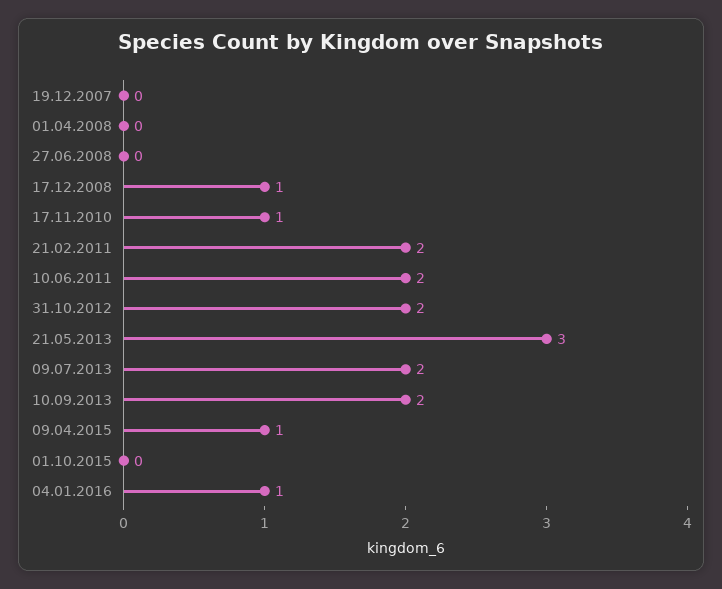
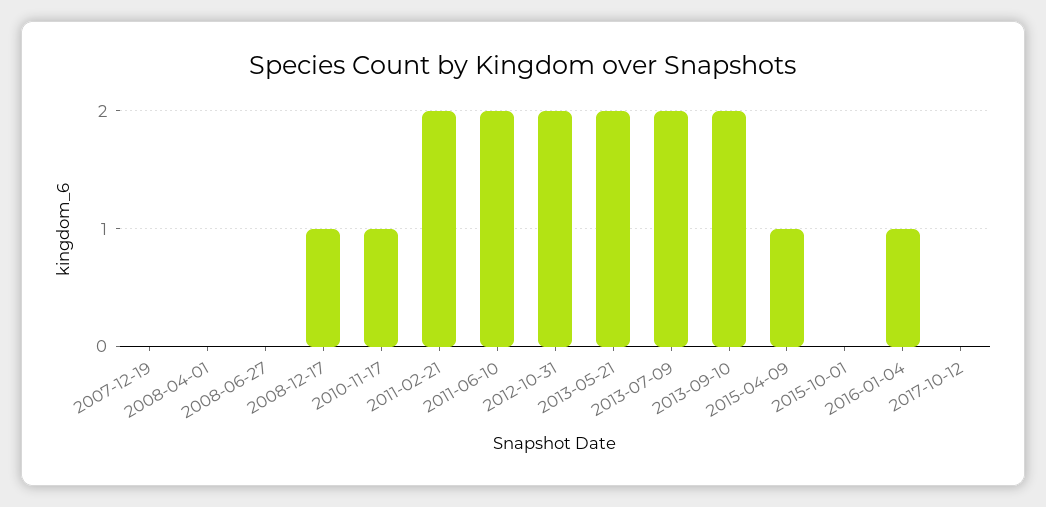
21.05.2013: 3 -> 2
2017-10-12: none -> 0

